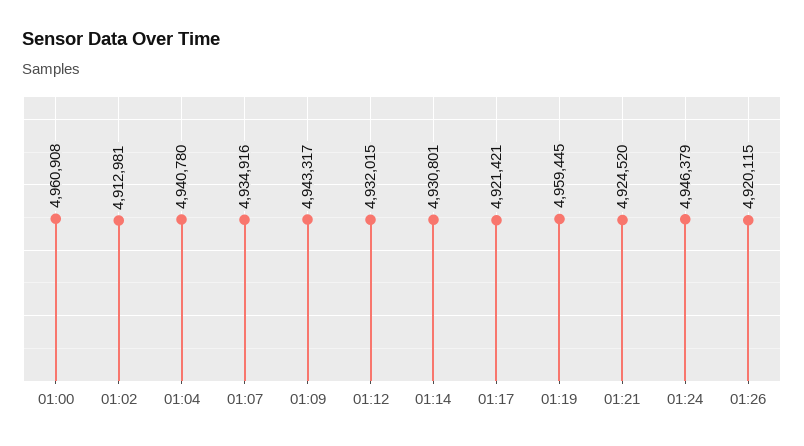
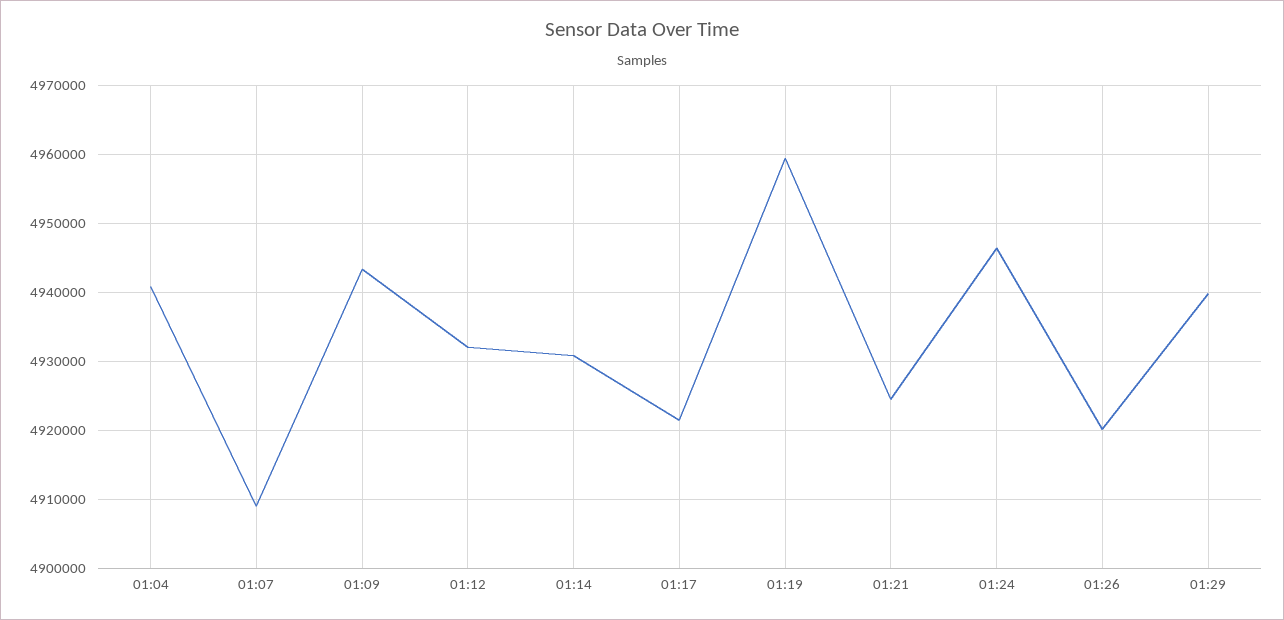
01:00: 4960908 -> none
01:02: 4912981 -> none
01:07: 4934916 -> 4909000
01:29: none -> 4940000

